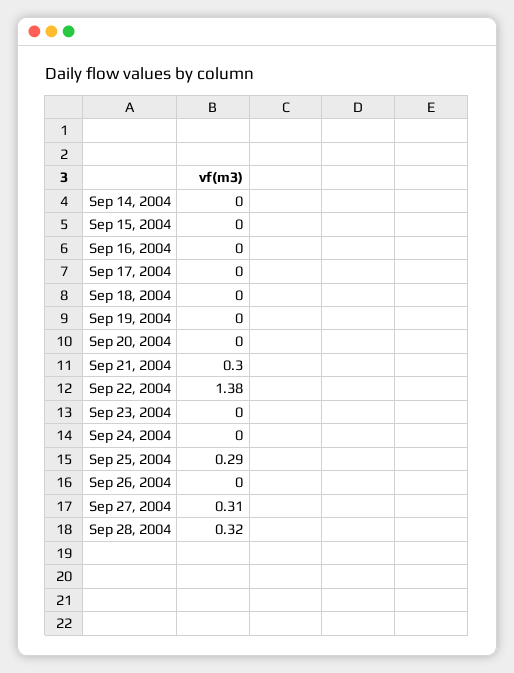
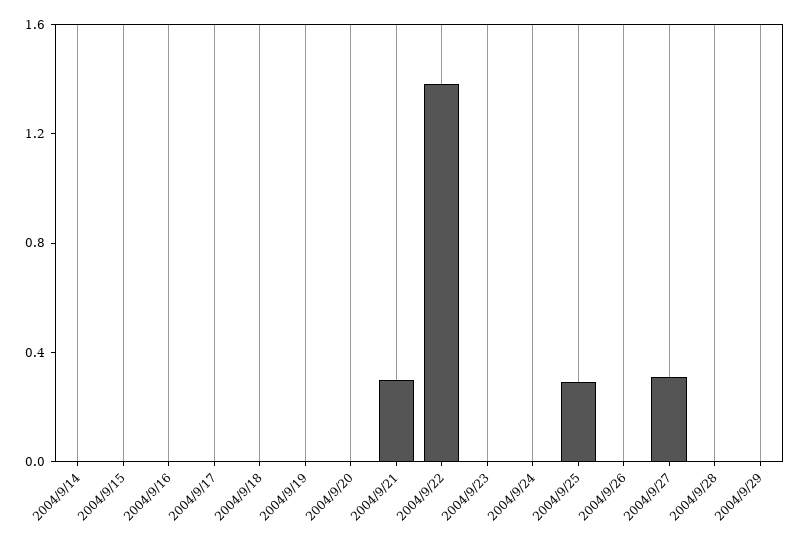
Sep 28, 2004: 0.32 -> 0
2004/9/29: none -> 0

